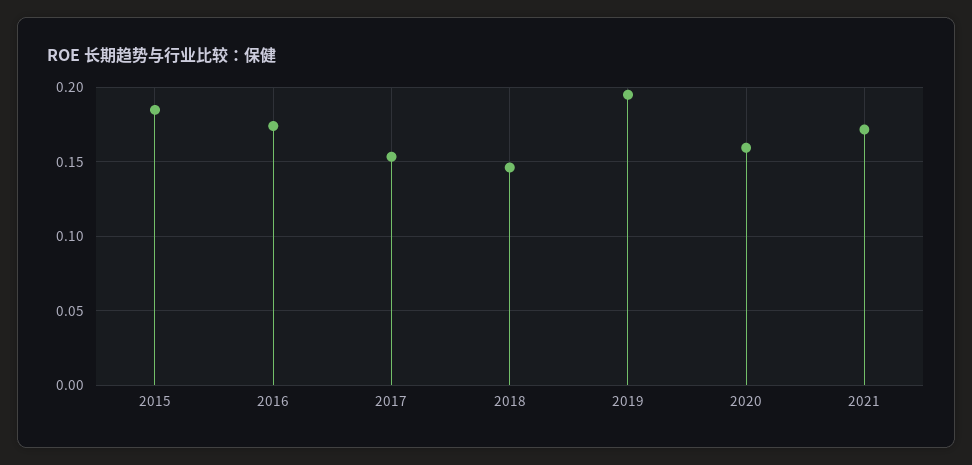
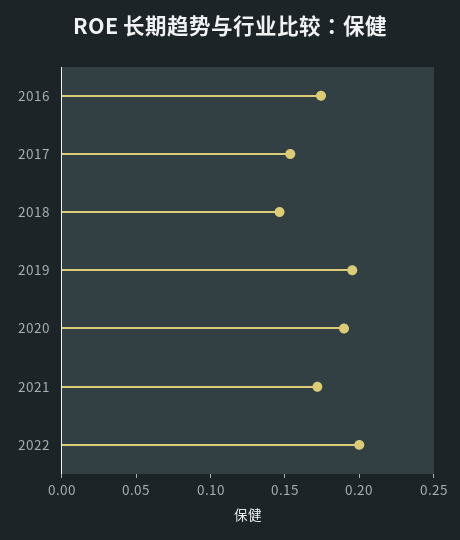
2015: 0.185 -> none
2020: 0.16 -> 0.19
2022: none -> 0.2

